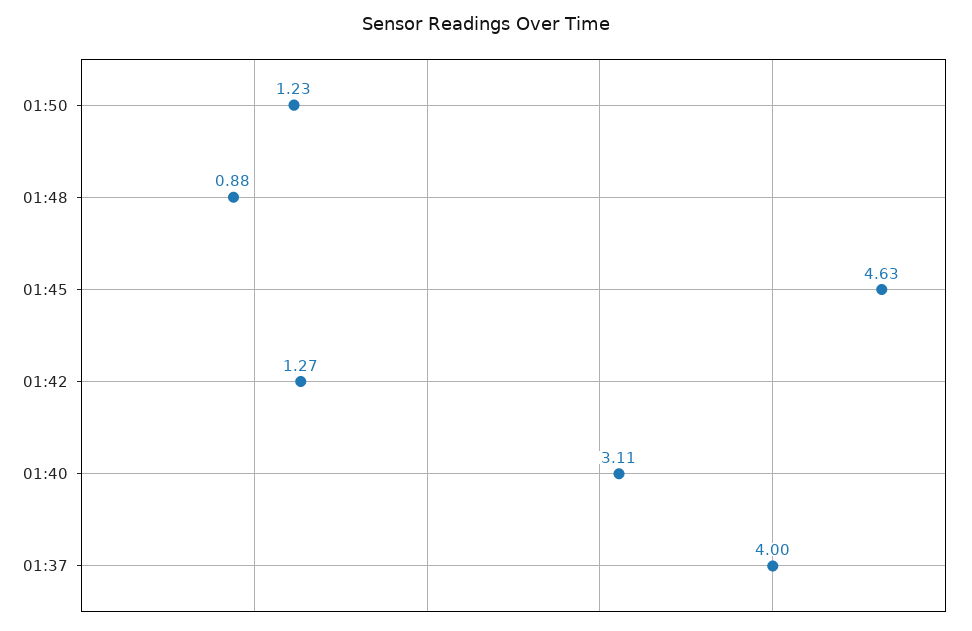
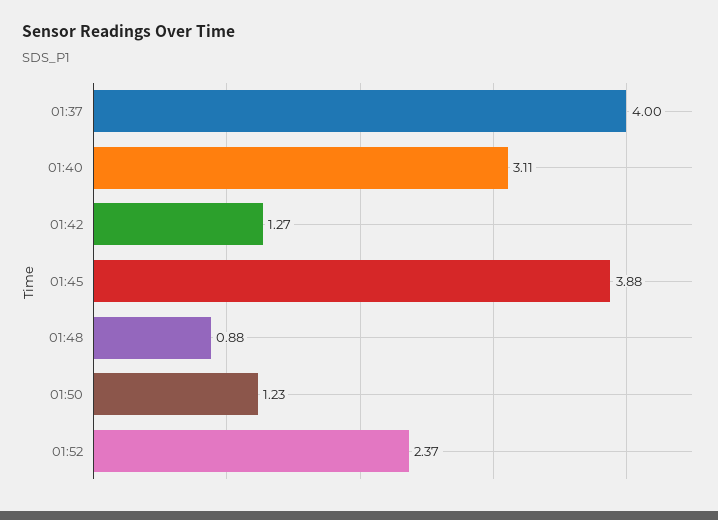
01:45: 4.63 -> 3.88
01:52: none -> 2.37

